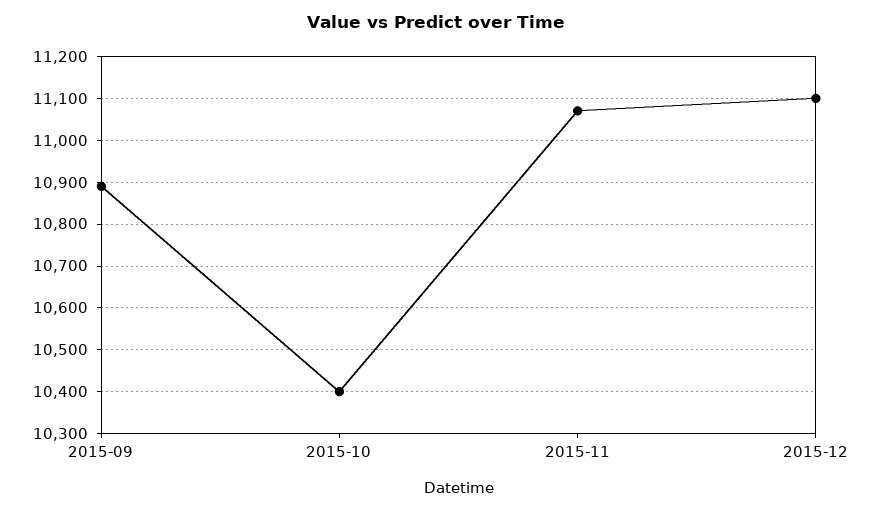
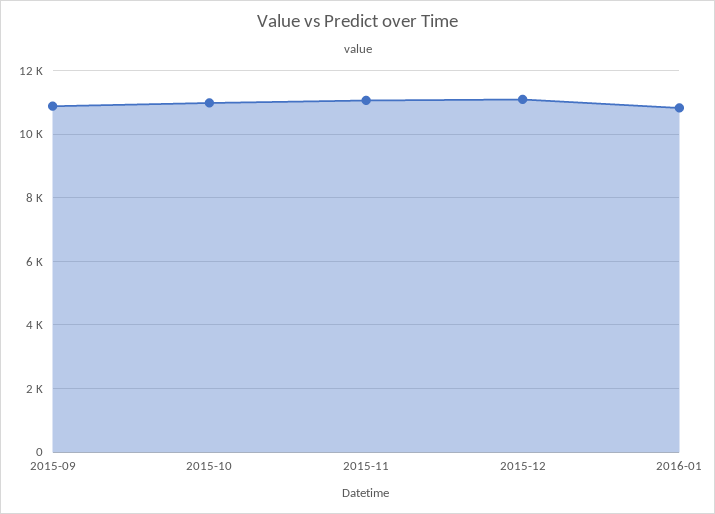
2015-10: 10400 -> 11000
2016-01: none -> 10800

